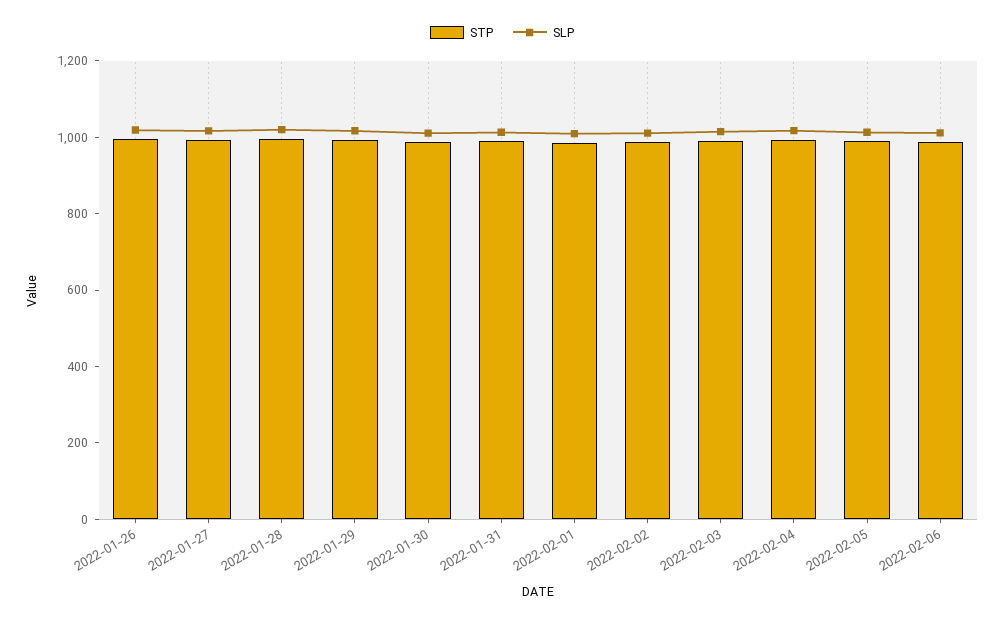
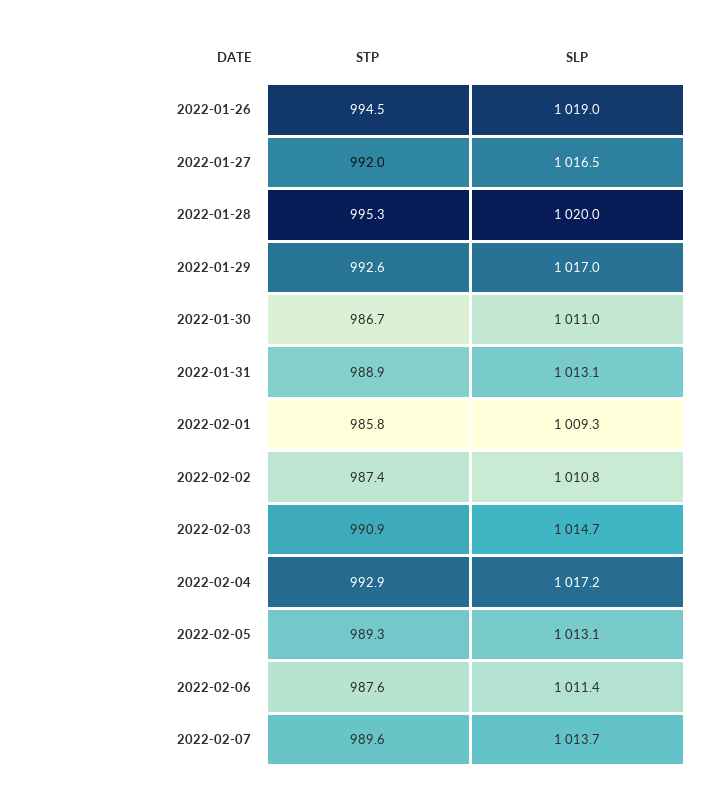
STP, 2022-02-07: none -> 989.6
SLP, 2022-02-07: none -> 1013.7

